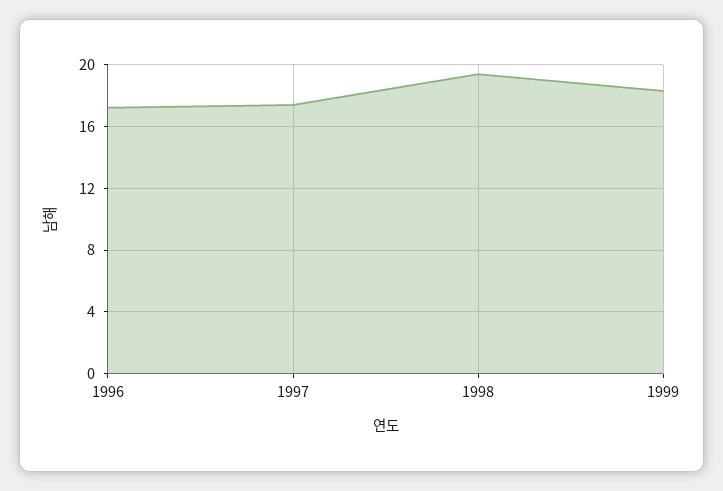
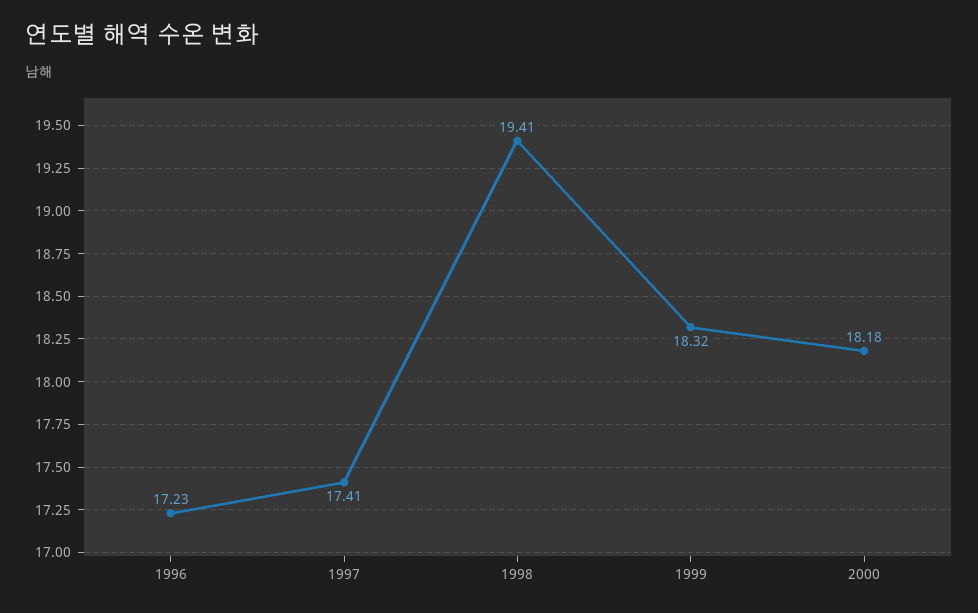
2000: none -> 18.18

